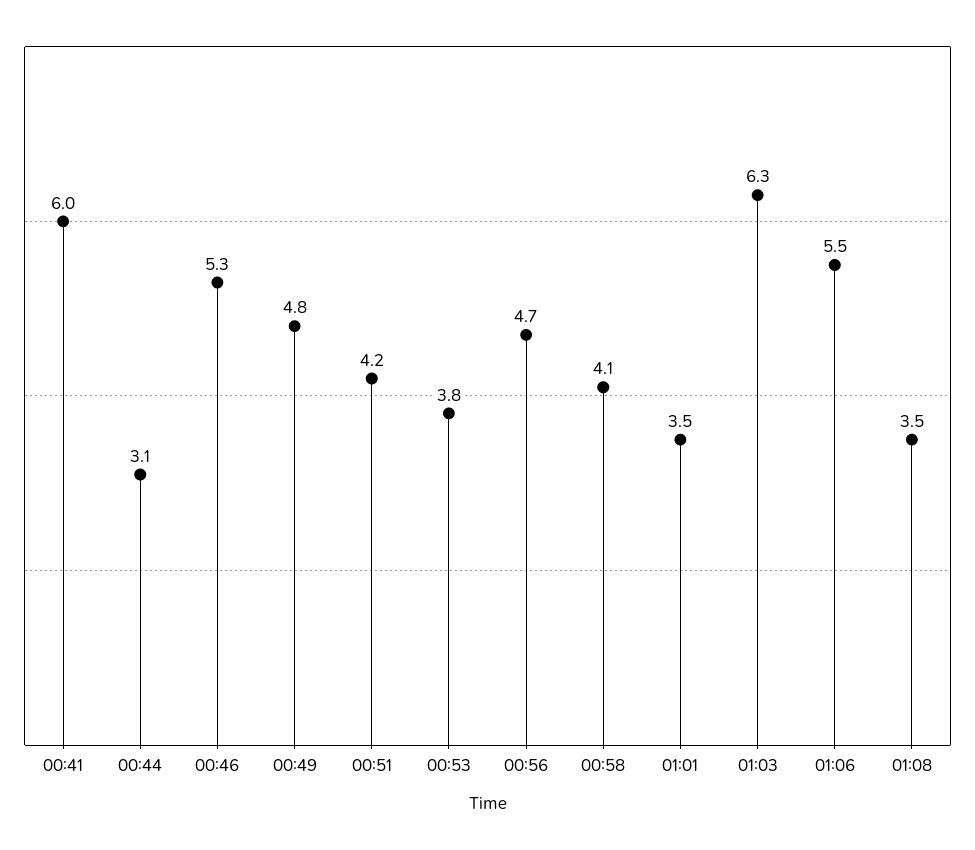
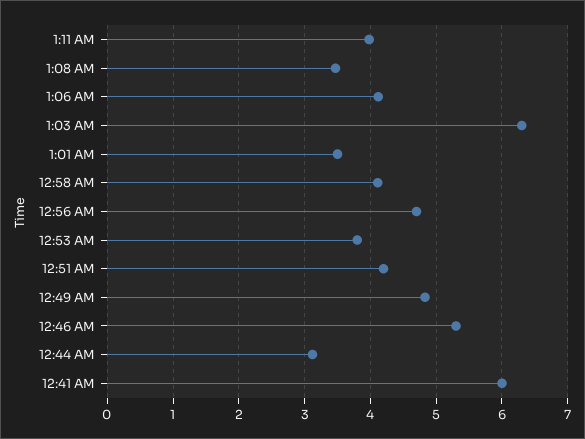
01:06: 5.5 -> 4.1
1:11 AM: none -> 4

